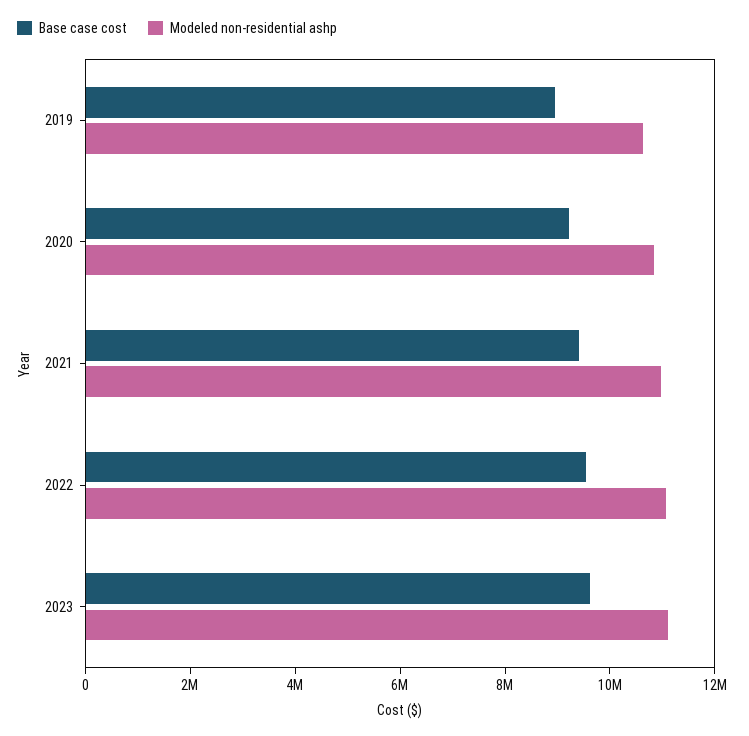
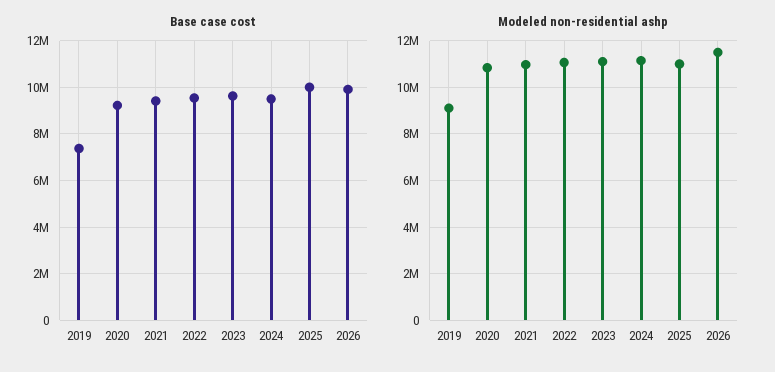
Base case cost, 2019: 9000000 -> 7500000
Modeled non-residential ashp, 2019: 10500000 -> 9000000
Base case cost, 2024: none -> 9500000
Base case cost, 2025: none -> 10000000
Base case cost, 2026: none -> 10000000
Modeled non-residential ashp, 2024: none -> 11000000
Modeled non-residential ashp, 2025: none -> 11000000
Modeled non-residential ashp, 2026: none -> 11500000

